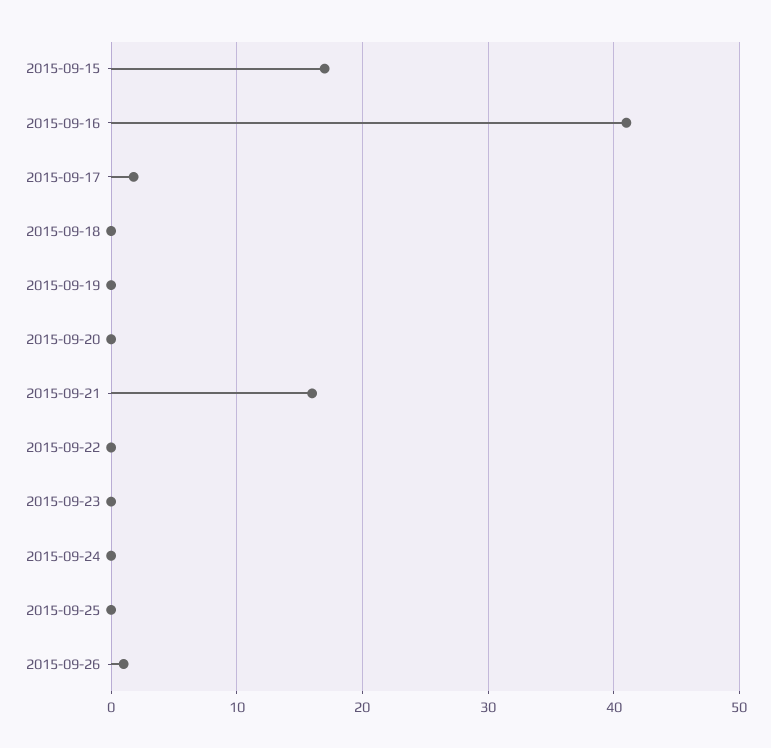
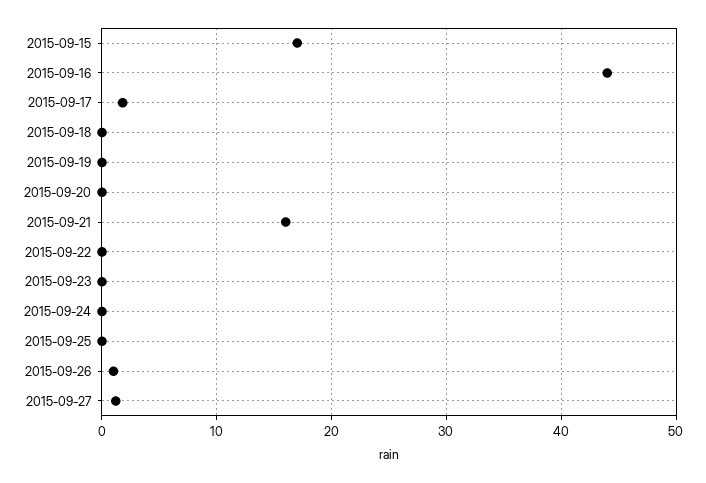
2015-09-16: 41 -> 44
2015-09-27: none -> 1

